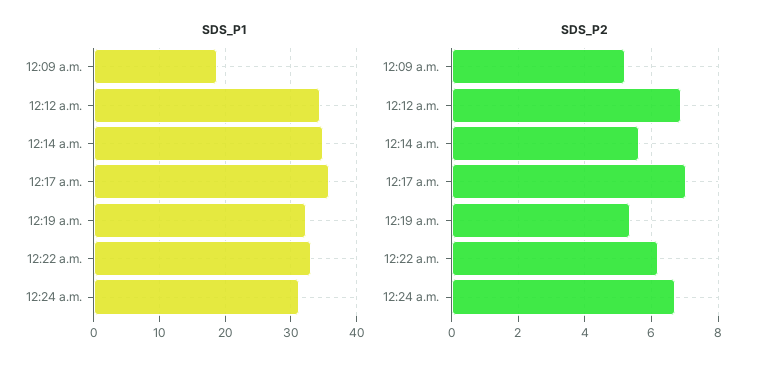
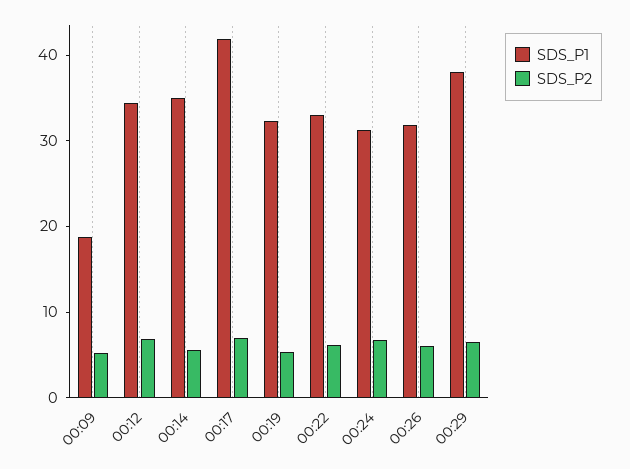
SDS_P1, 12:17 a.m.: 36 -> 42
SDS_P1, 00:26: none -> 32
SDS_P2, 00:26: none -> 6
SDS_P1, 00:29: none -> 38
SDS_P2, 00:29: none -> 6

